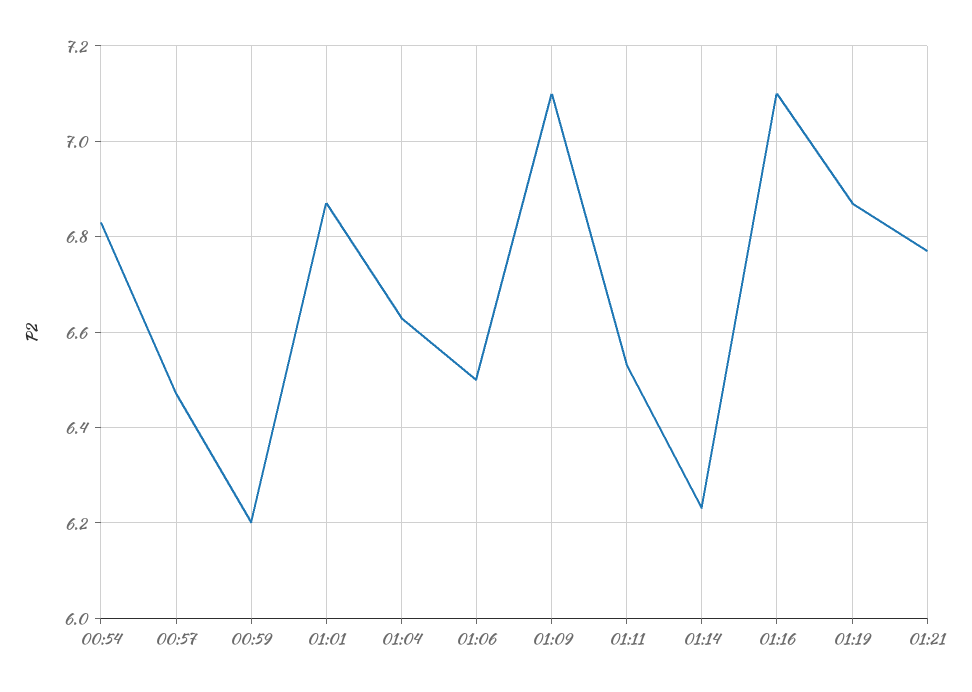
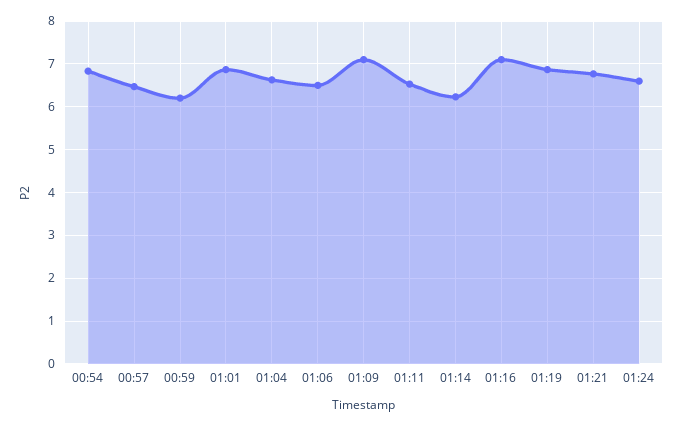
01:24: none -> 6.6

